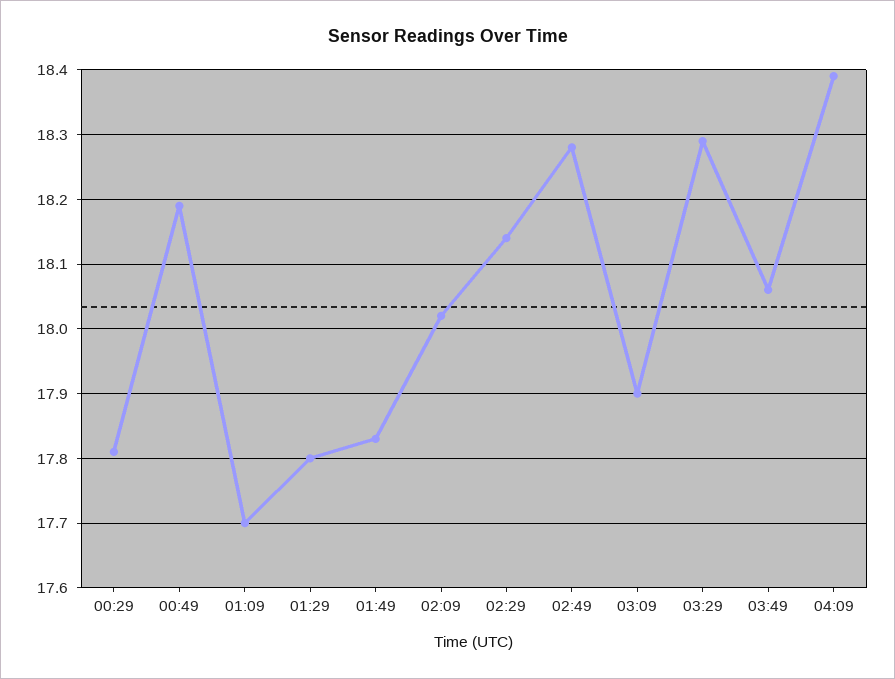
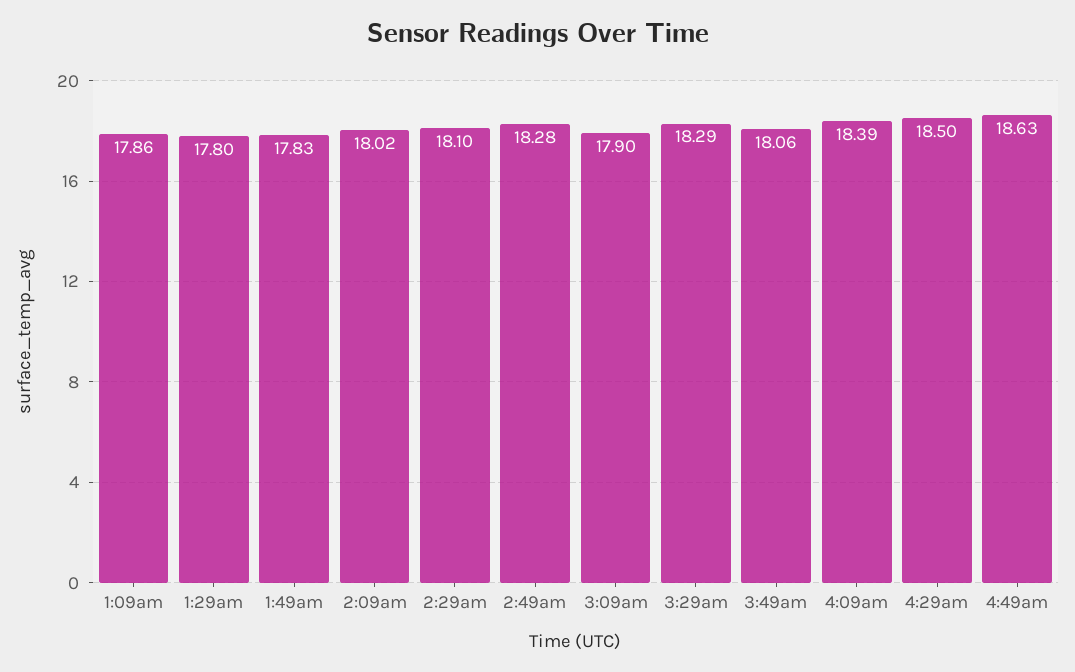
00:29: 17.81 -> none
00:49: 18.19 -> none
01:09: 17.7 -> 17.86
02:29: 18.14 -> 18.1
4:29am: none -> 18.5
4:49am: none -> 18.63

